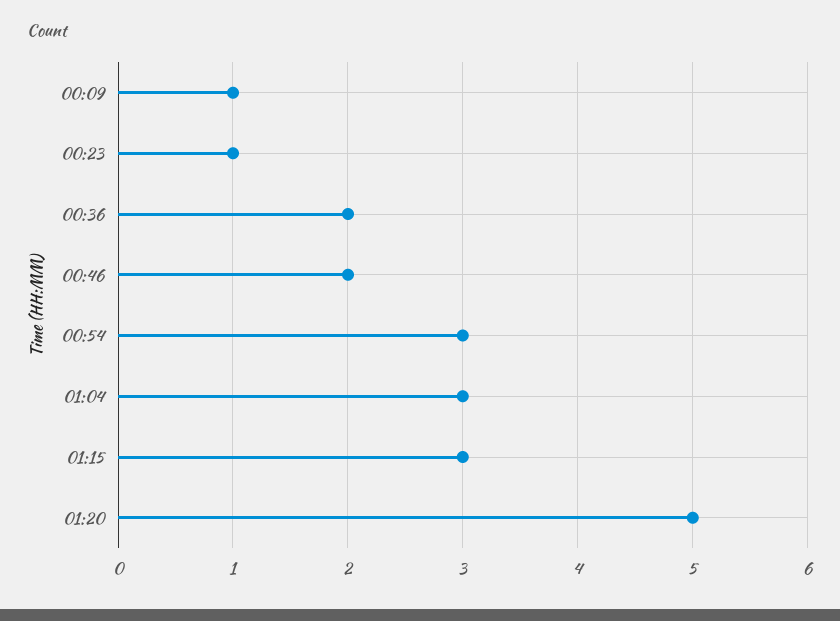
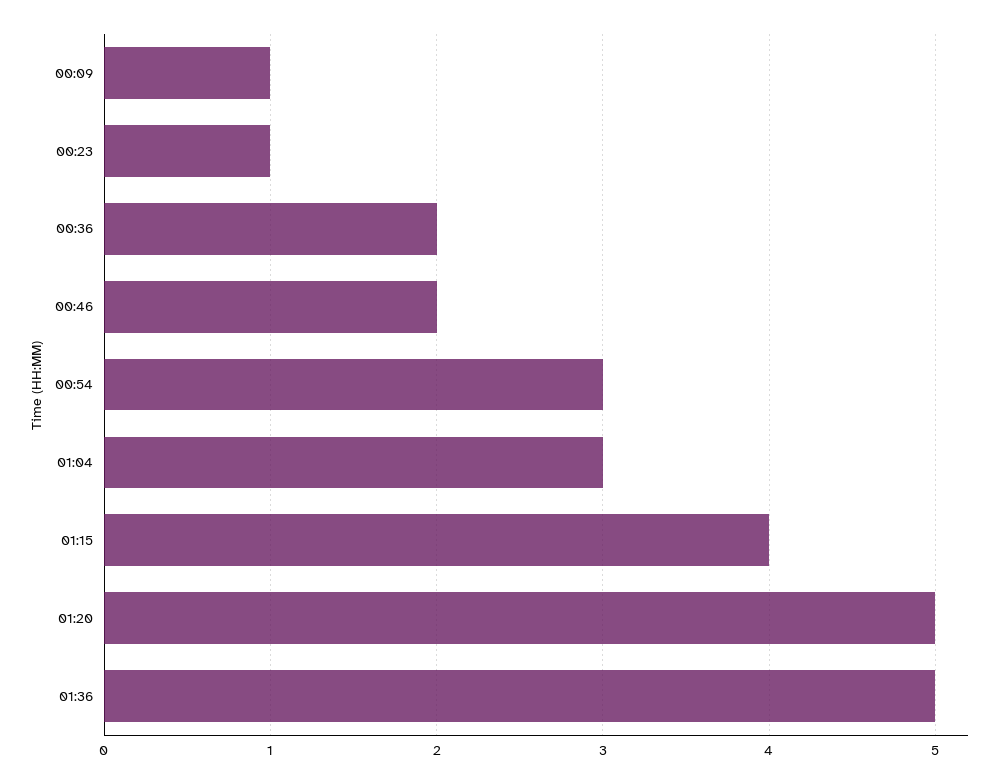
01:15: 3 -> 4
01:36: none -> 5

